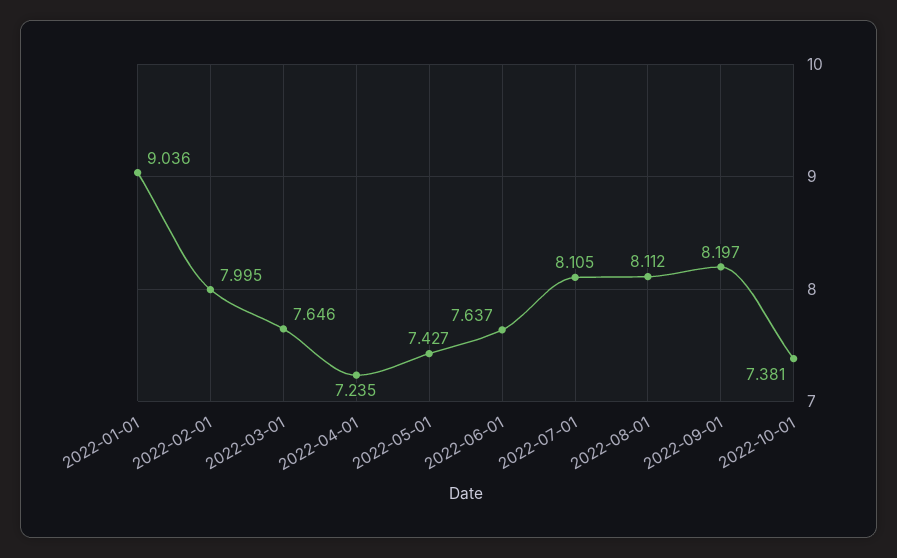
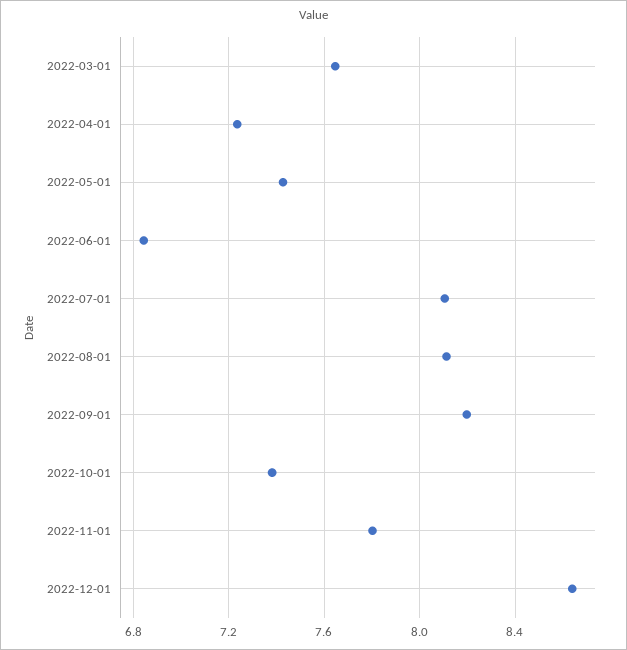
2022-01-01: 9.036 -> none
2022-02-01: 7.995 -> none
2022-06-01: 7.637 -> 6.85
2022-11-01: none -> 7.8
2022-12-01: none -> 8.65

